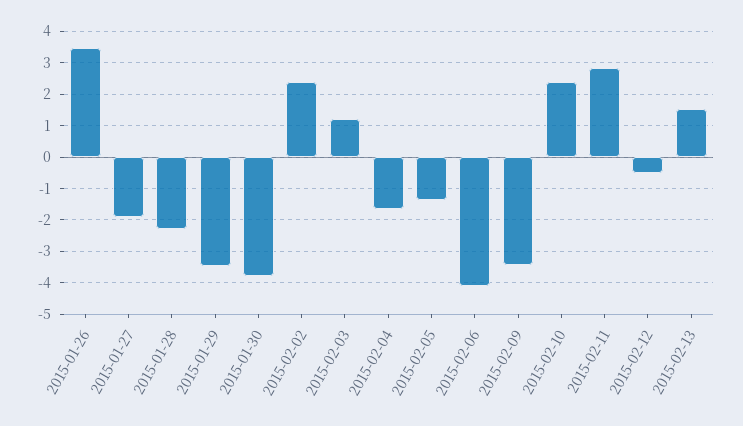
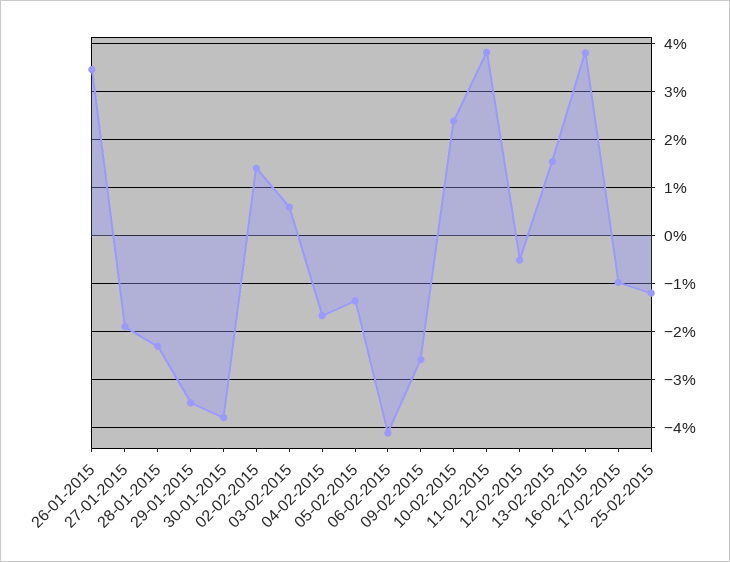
2015-02-02: 2.4 -> 1.4
2015-02-03: 1.2 -> 0.6
2015-02-09: -3.4 -> -2.6
2015-02-11: 2.8 -> 3.8
16-02-2015: none -> 3.8
17-02-2015: none -> -1
25-02-2015: none -> -1.2

